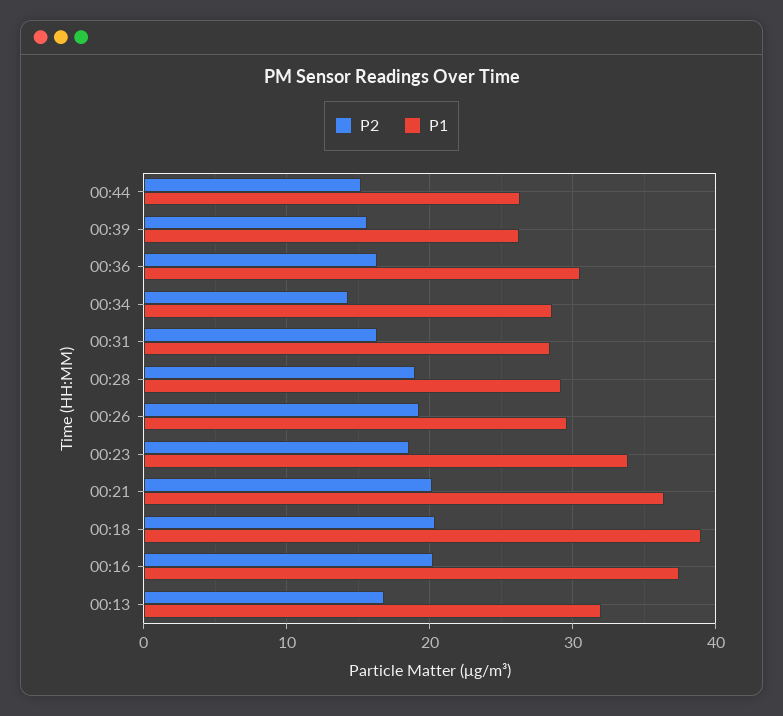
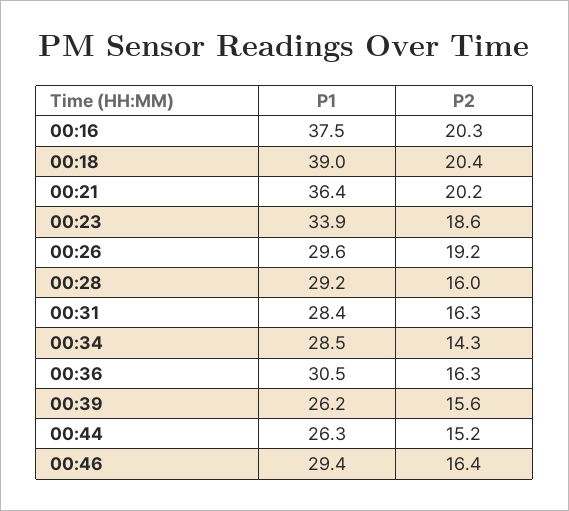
P2, 00:28: 19 -> 16
P2, 00:13: 17 -> none
P1, 00:13: 32 -> none
P1, 00:46: none -> 29.4
P2, 00:46: none -> 16.4

